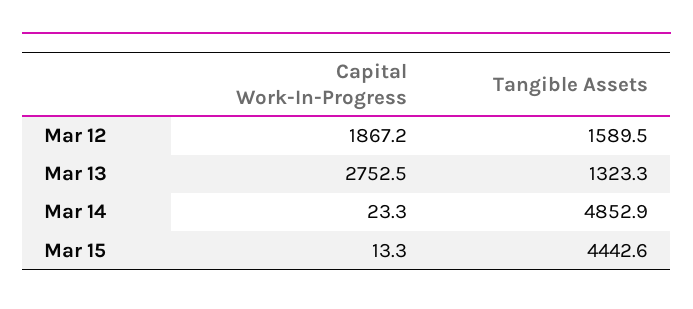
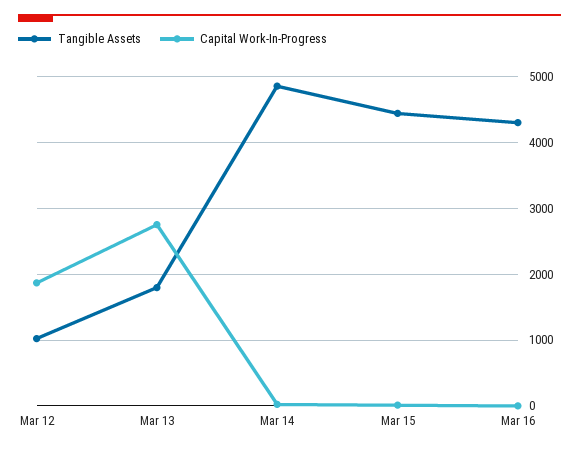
Tangible Assets, Mar 12: 1589.5 -> 1000
Tangible Assets, Mar 13: 1323.3 -> 1800
Tangible Assets, Mar 16: none -> 4300
Capital Work-In-Progress, Mar 16: none -> 0

